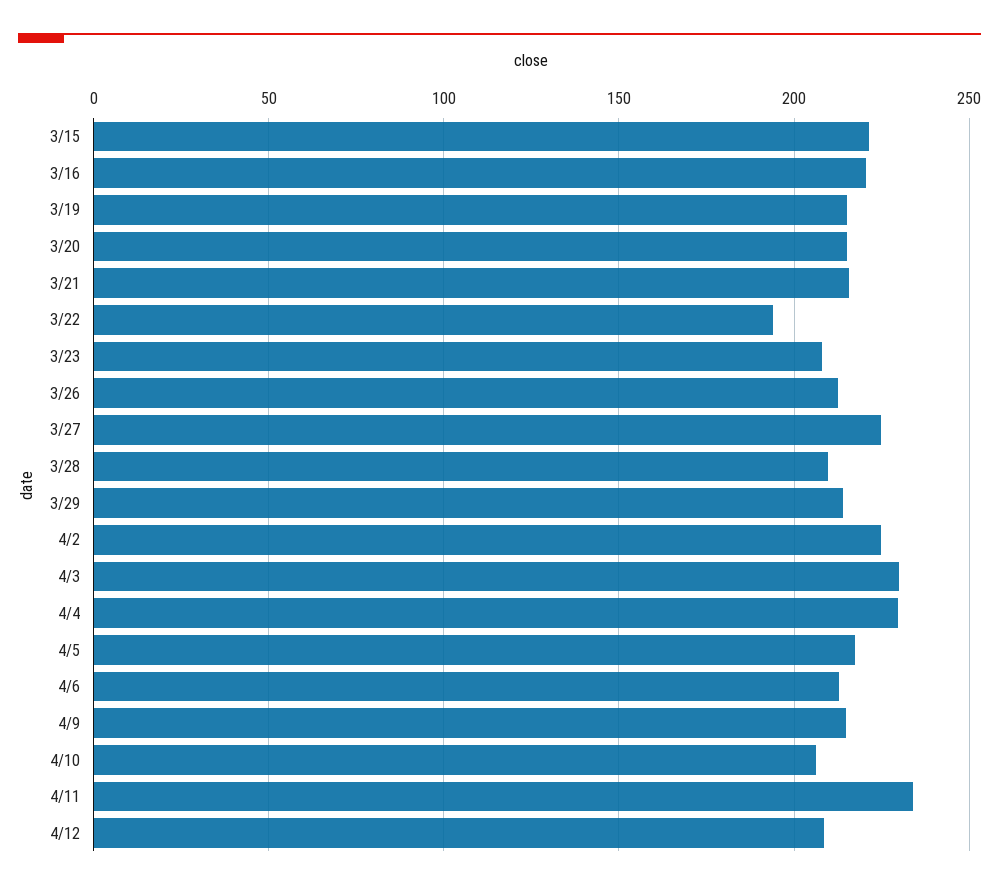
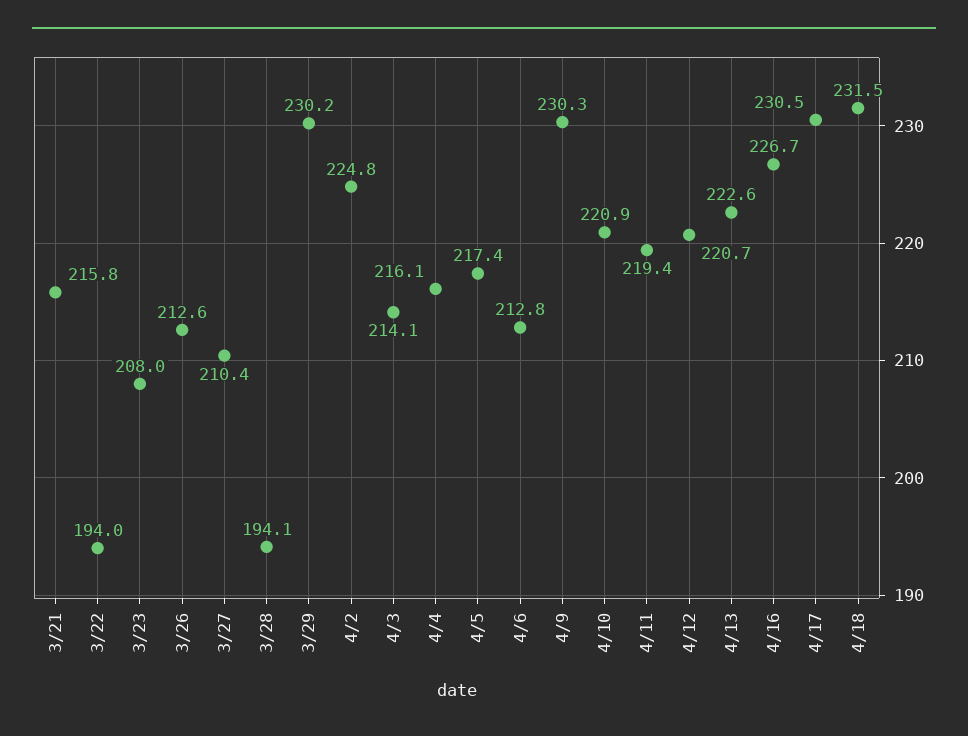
3/15: 220 -> none
3/16: 220 -> none
3/19: 215 -> none
3/20: 215 -> none
3/27: 225 -> 210.4
3/28: 210 -> 194.1
3/29: 215 -> 230.2
4/3: 230 -> 214.1
4/4: 230 -> 216.1
4/9: 215 -> 230.3
4/10: 205 -> 220.9
4/11: 235 -> 219.4
4/12: 210 -> 220.7
4/13: none -> 222.6
4/16: none -> 226.7
4/17: none -> 230.5
4/18: none -> 231.5

